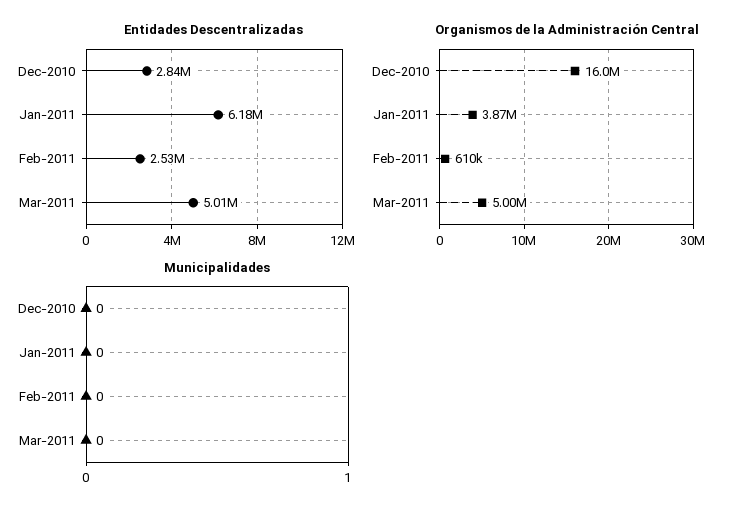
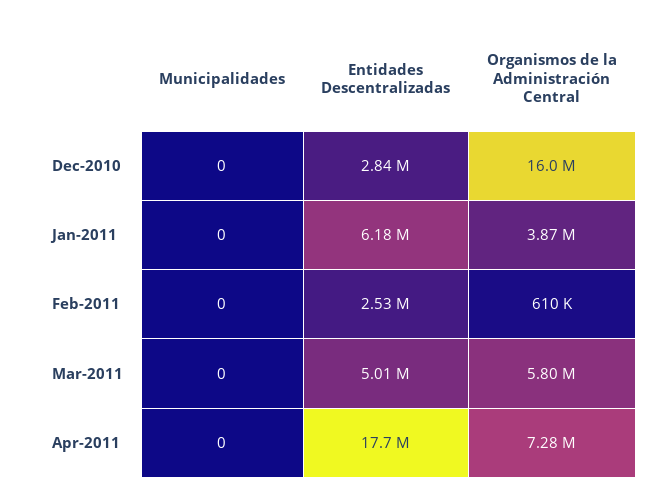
Organismos de la Administración Central, Mar-2011: 5000000 -> 5800000
Municipalidades, Apr-2011: none -> 0
Entidades Descentralizadas, Apr-2011: none -> 17700000
Organismos de la Administración Central, Apr-2011: none -> 7280000

